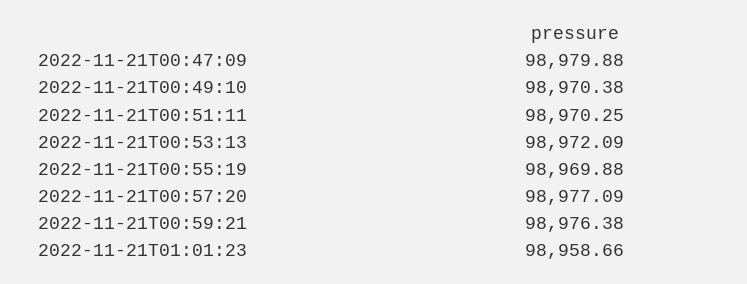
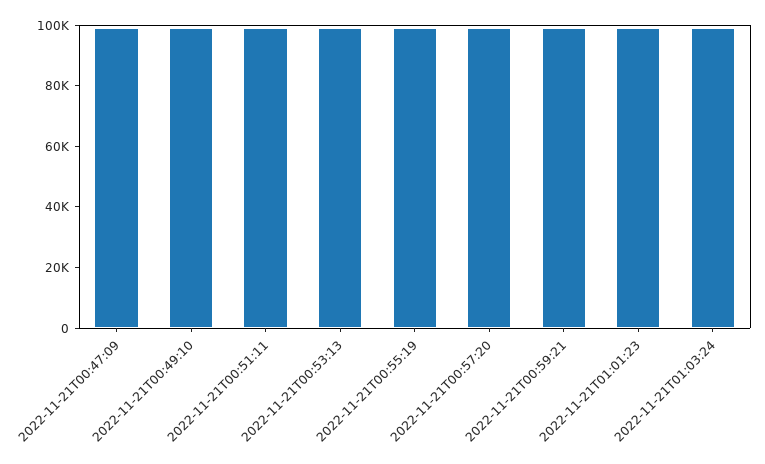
2022-11-21T01:03:24: none -> 100000

